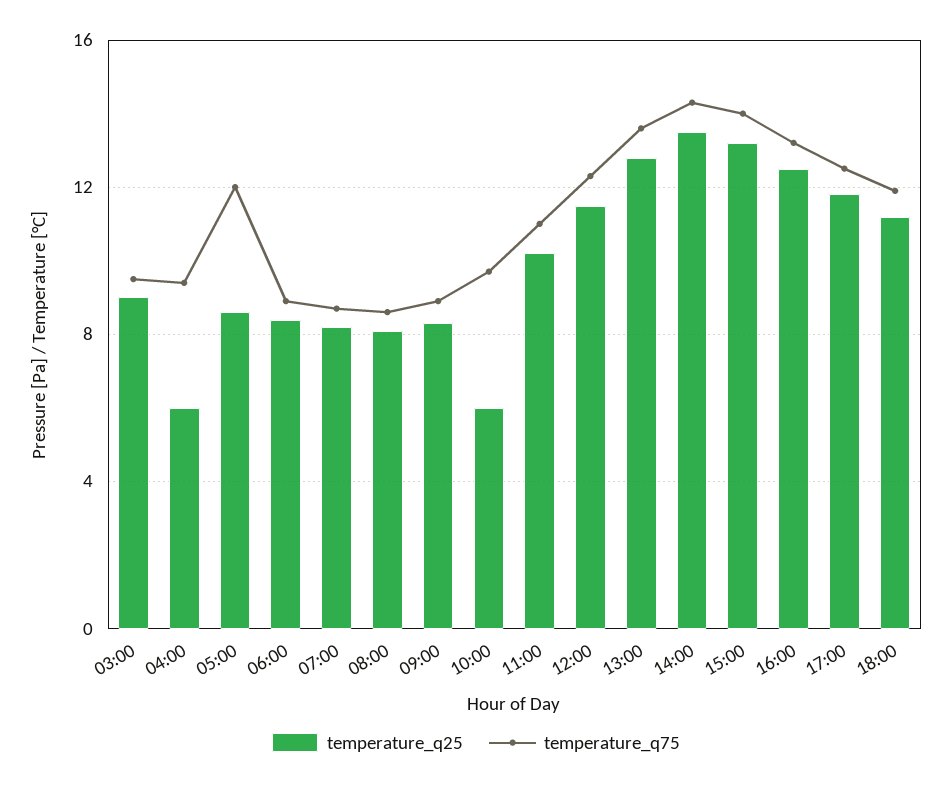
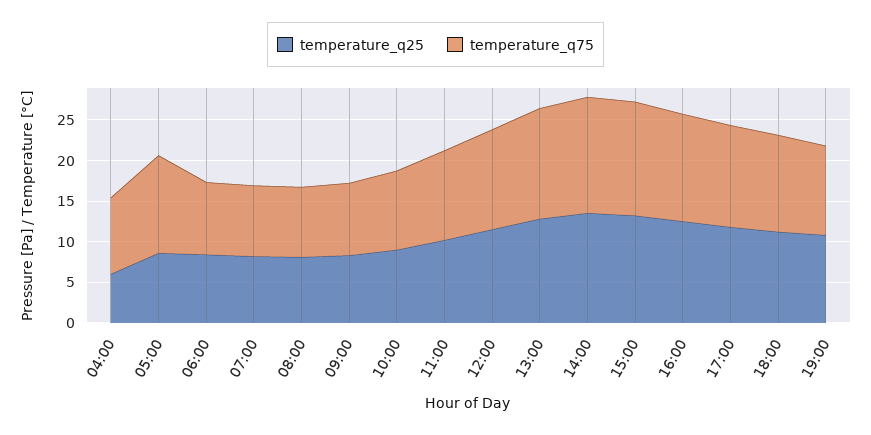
temperature_q25, 03:00: 9 -> none
temperature_q75, 03:00: 9.5 -> none
temperature_q25, 10:00: 6 -> 9
temperature_q25, 19:00: none -> 11
temperature_q75, 19:00: none -> 11

